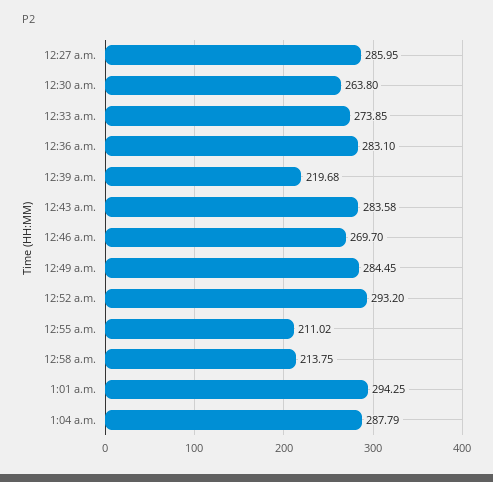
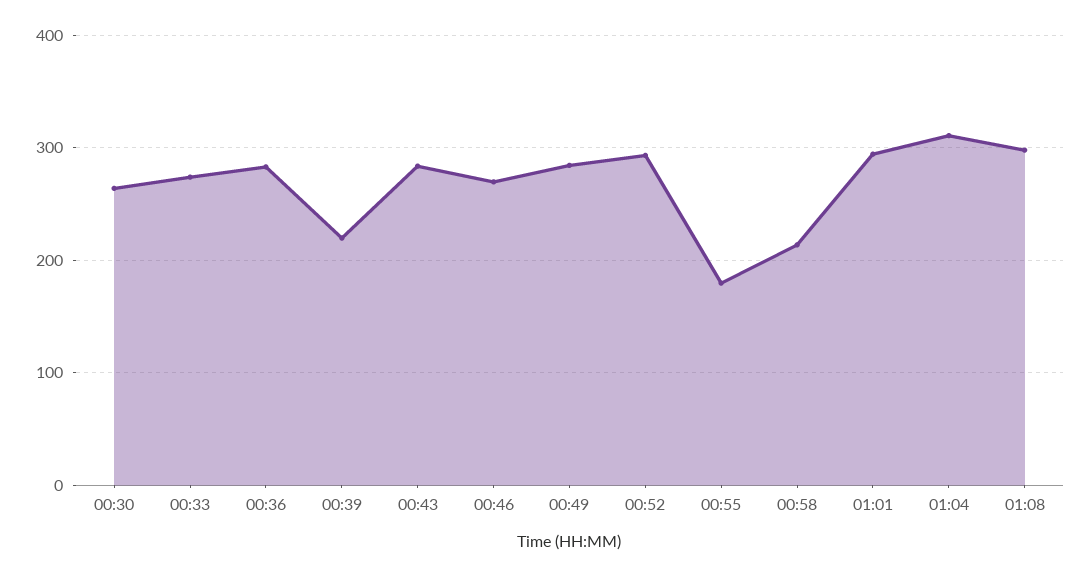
12:27 a.m.: 285.95 -> none
12:55 a.m.: 211.02 -> 180
1:04 a.m.: 287.79 -> 310
01:08: none -> 300

